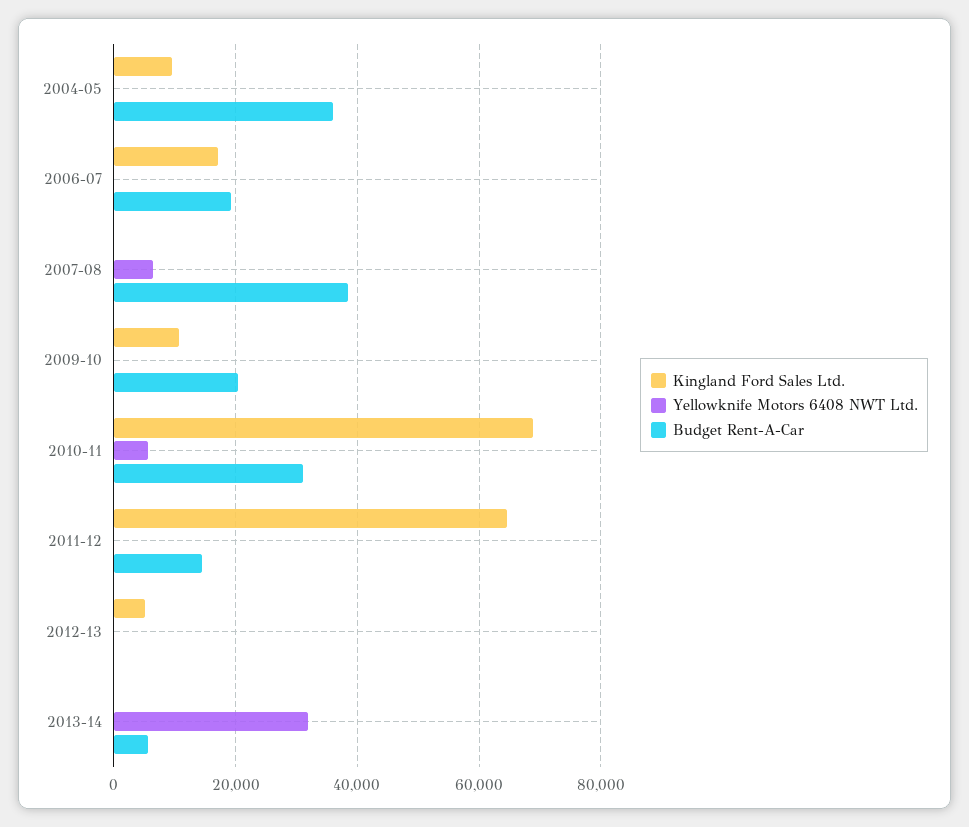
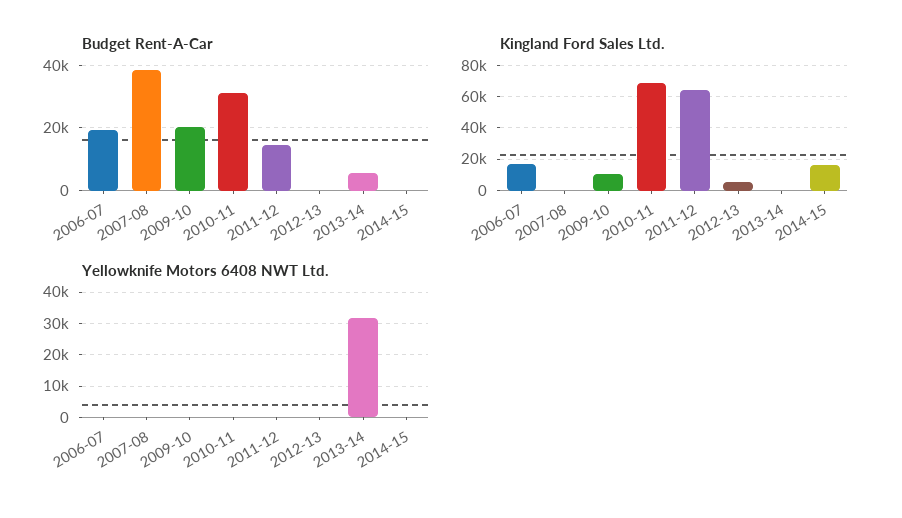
Kingland Ford Sales Ltd., 2004-05: 10000 -> none
Yellowknife Motors 6408 NWT Ltd., 2004-05: 0 -> none
Budget Rent-A-Car, 2004-05: 36000 -> none
Yellowknife Motors 6408 NWT Ltd., 2007-08: 6000 -> 0
Yellowknife Motors 6408 NWT Ltd., 2010-11: 6000 -> 0
Budget Rent-A-Car, 2014-15: none -> 0
Kingland Ford Sales Ltd., 2014-15: none -> 15000
Yellowknife Motors 6408 NWT Ltd., 2014-15: none -> 0

